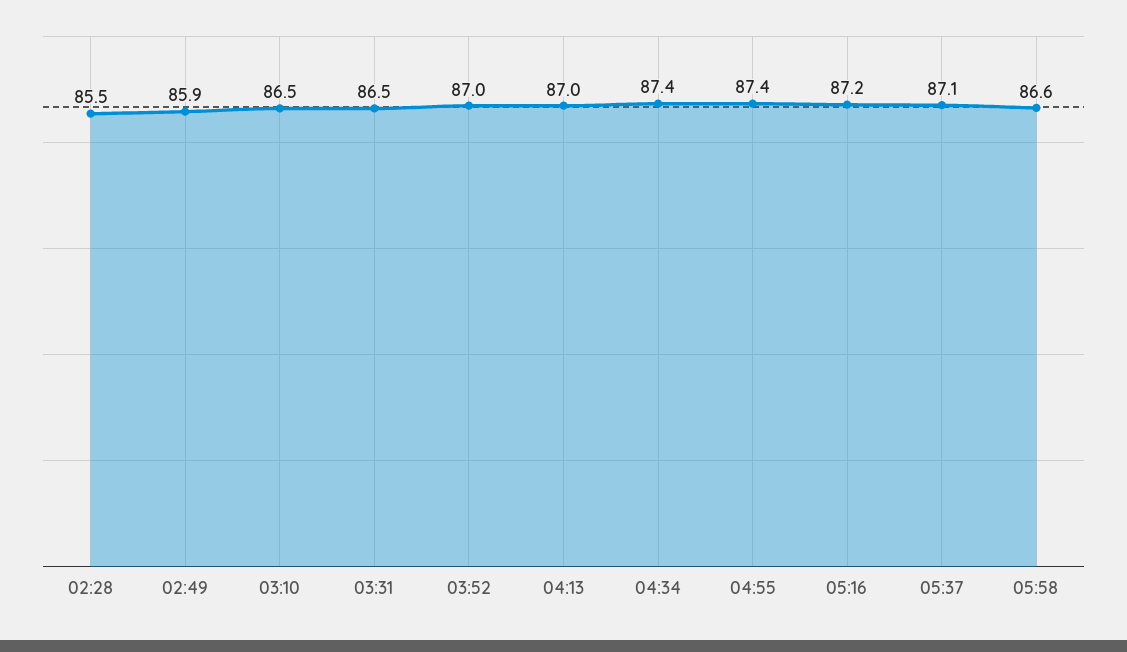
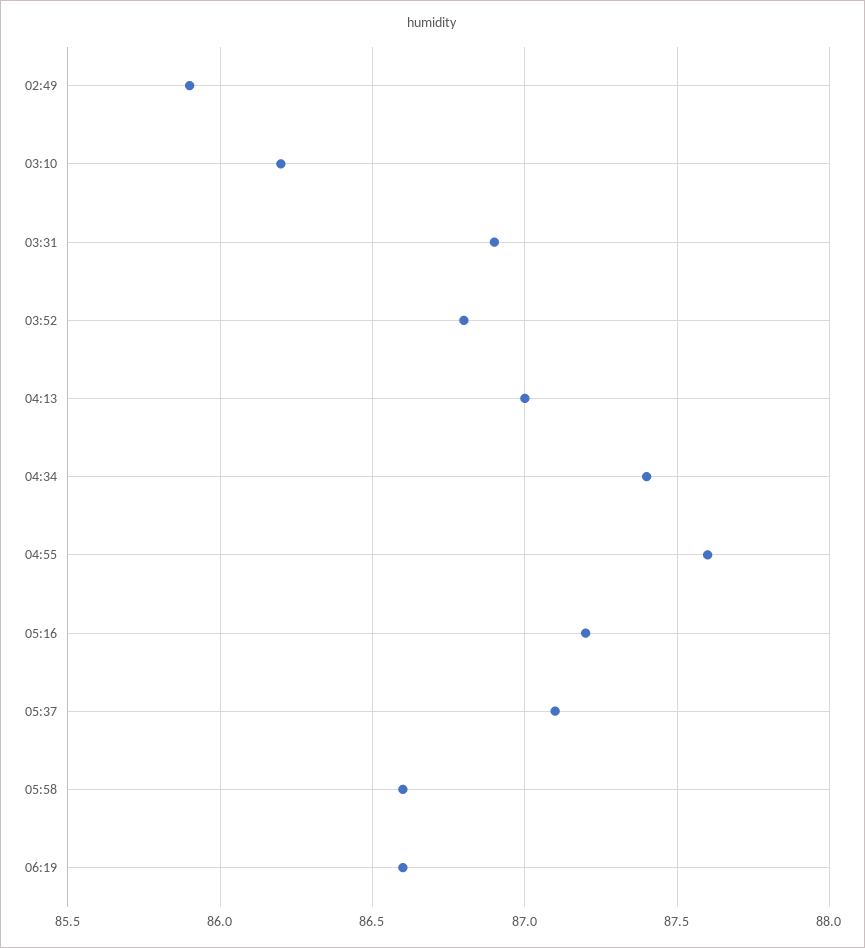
02:28: 85.5 -> none
03:10: 86.5 -> 86.2
03:31: 86.5 -> 86.9
03:52: 87 -> 86.8
04:55: 87.4 -> 87.6
06:19: none -> 86.6

